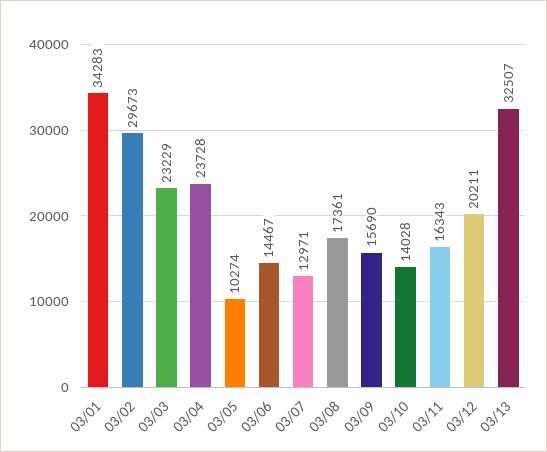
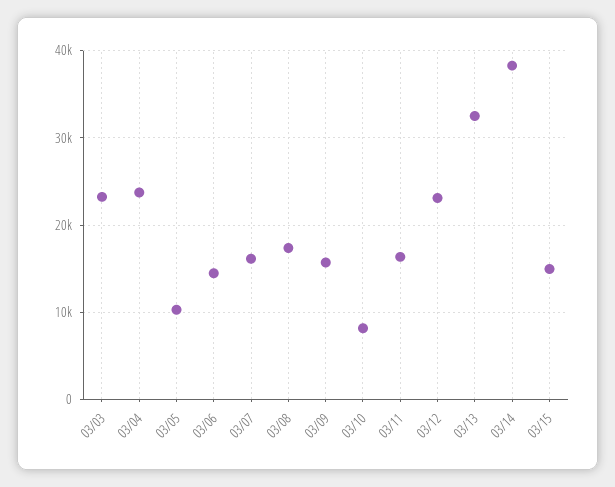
03/01: 34283 -> none
03/02: 29673 -> none
03/07: 12971 -> 16000
03/10: 14028 -> 8000
03/12: 20211 -> 23000
03/14: none -> 38000
03/15: none -> 15000

